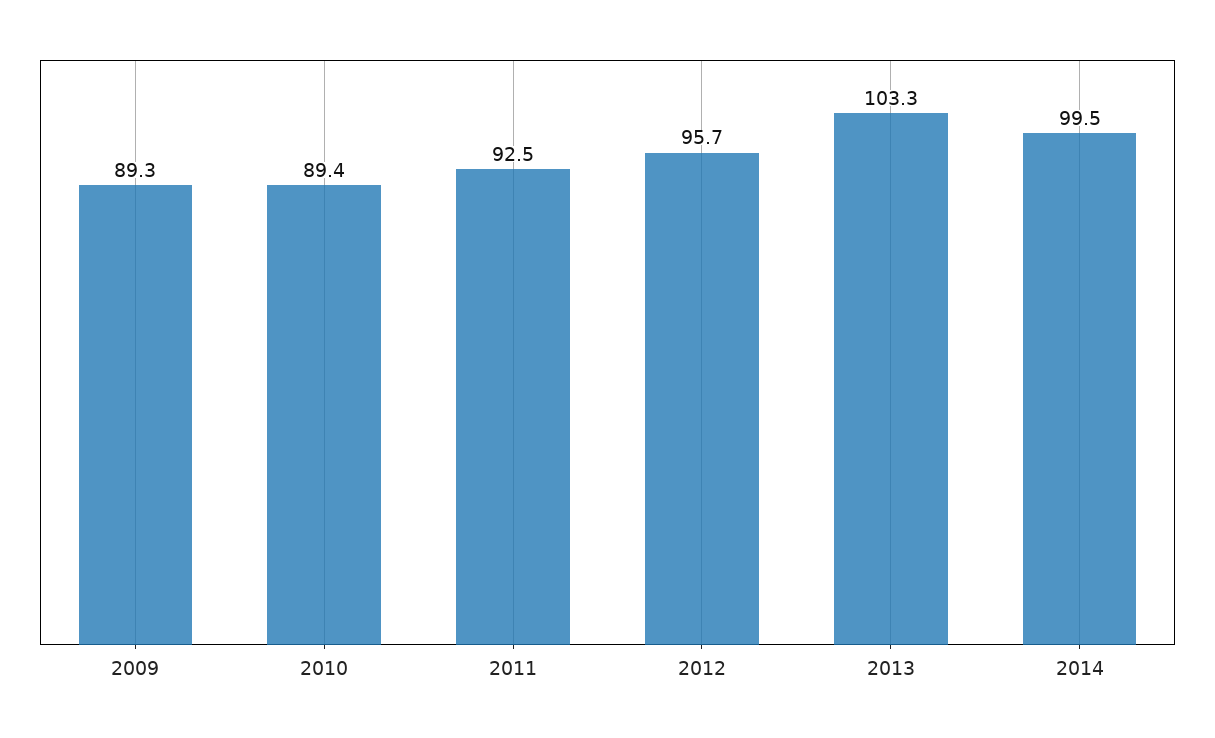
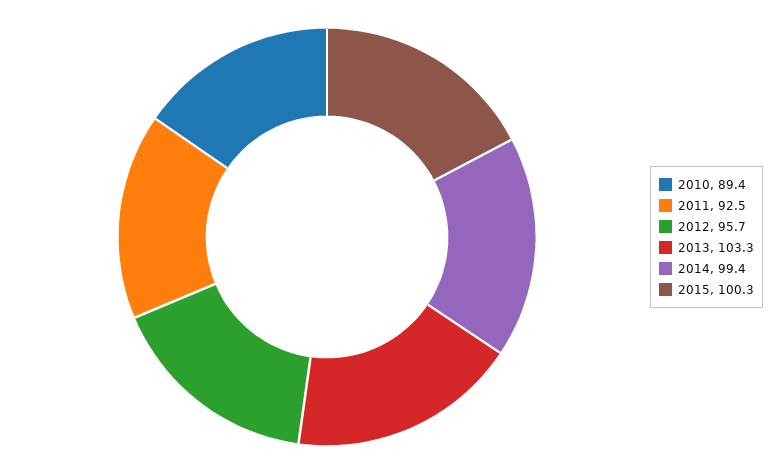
2009: 89.3 -> none
2014: 99.5 -> 99.4
2015: none -> 100.3

